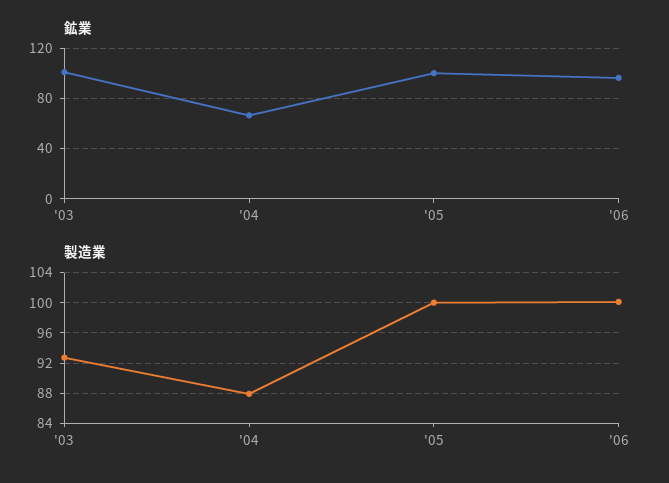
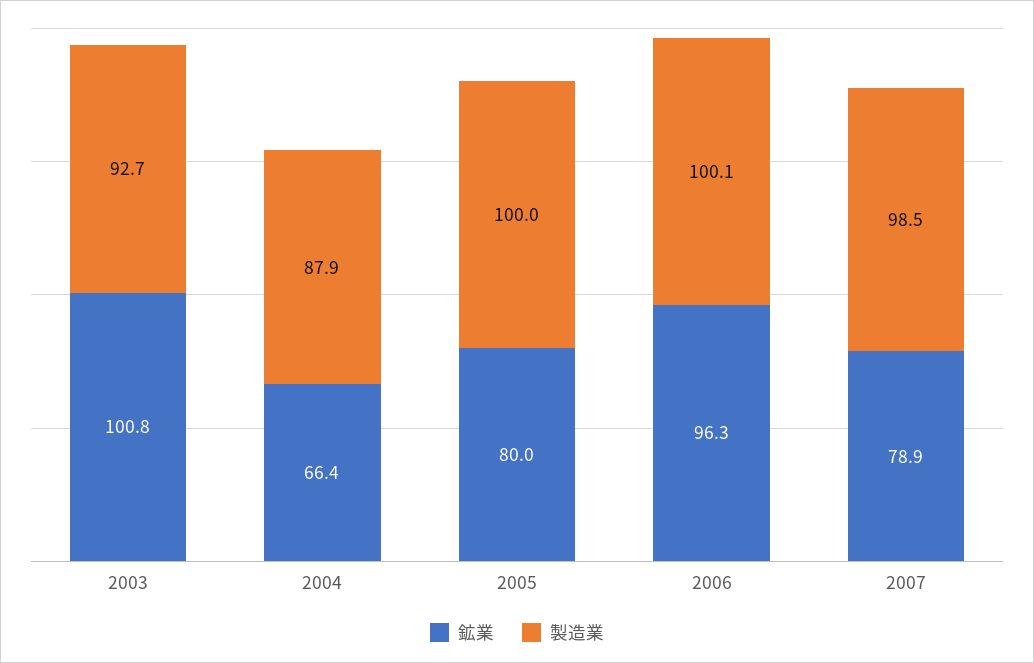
鉱業, '05: 100 -> 80
鉱業, 2007: none -> 78.9
製造業, 2007: none -> 98.5

